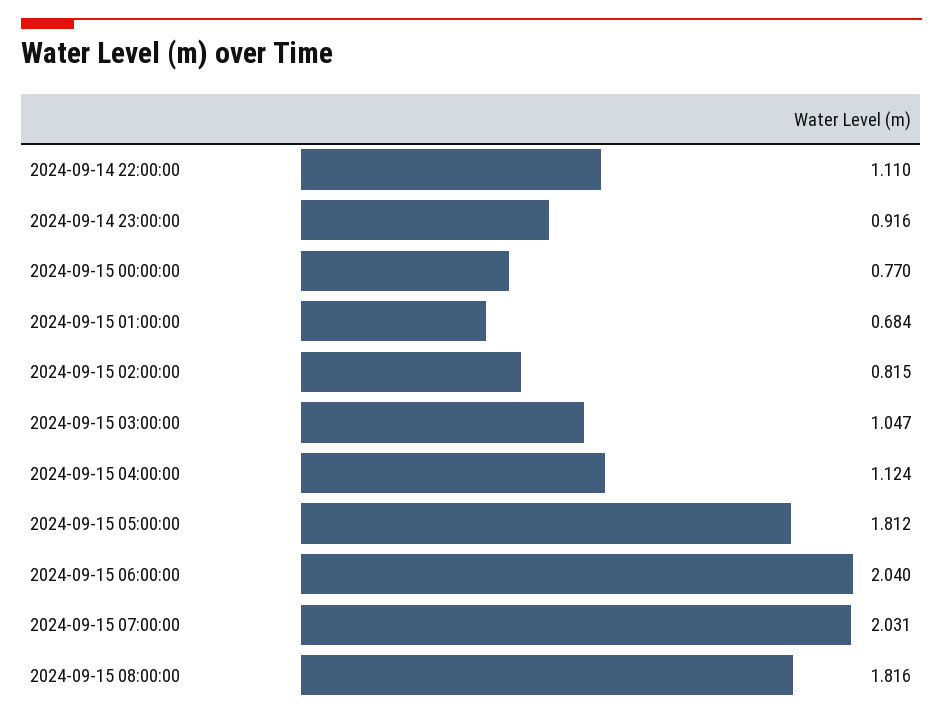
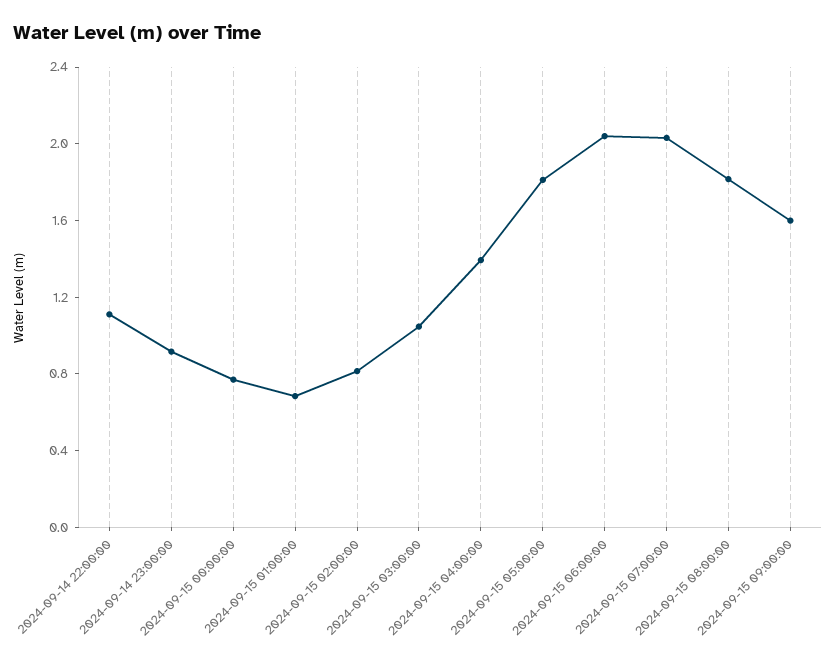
2024-09-15 04:00:00: 1.124 -> 1.4
2024-09-15 09:00:00: none -> 1.6

